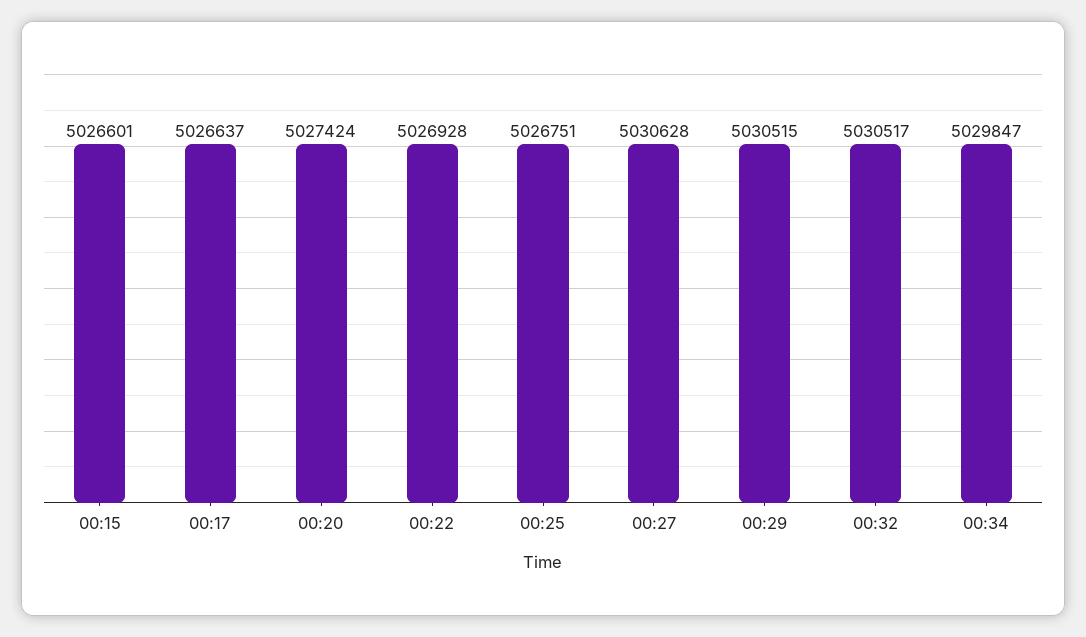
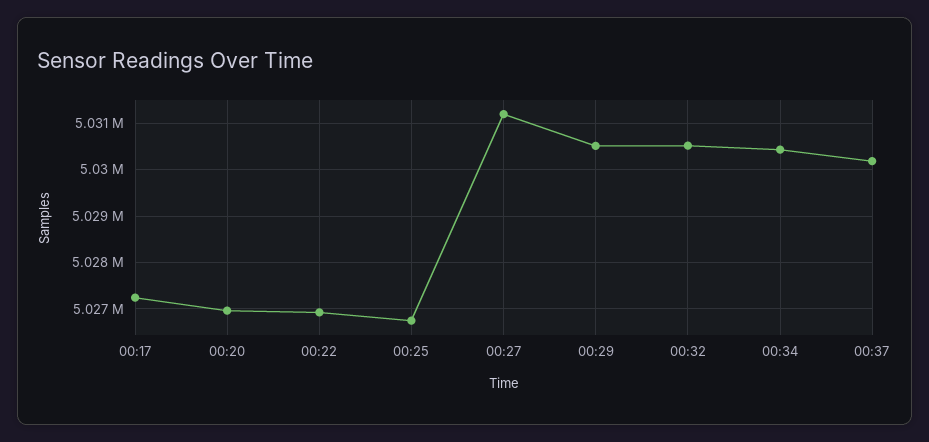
00:15: 5026601 -> none
00:17: 5026637 -> 5027200
00:20: 5027424 -> 5027000
00:27: 5030628 -> 5031200
00:34: 5029847 -> 5030400
00:37: none -> 5030200

